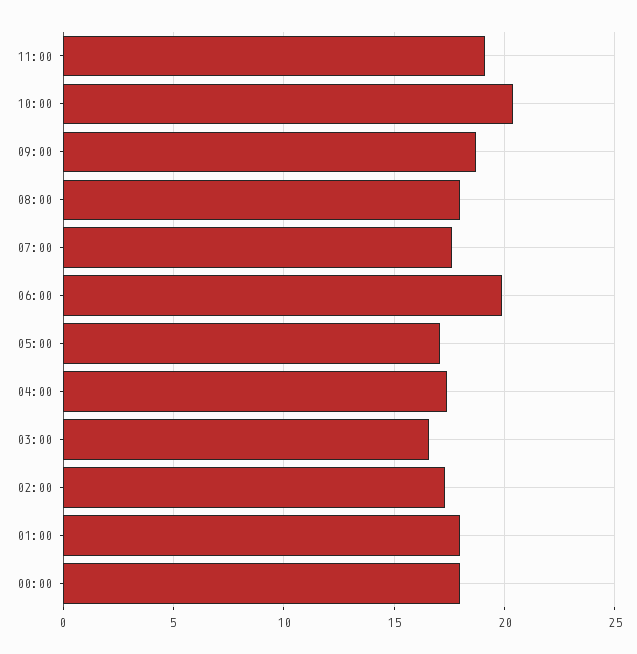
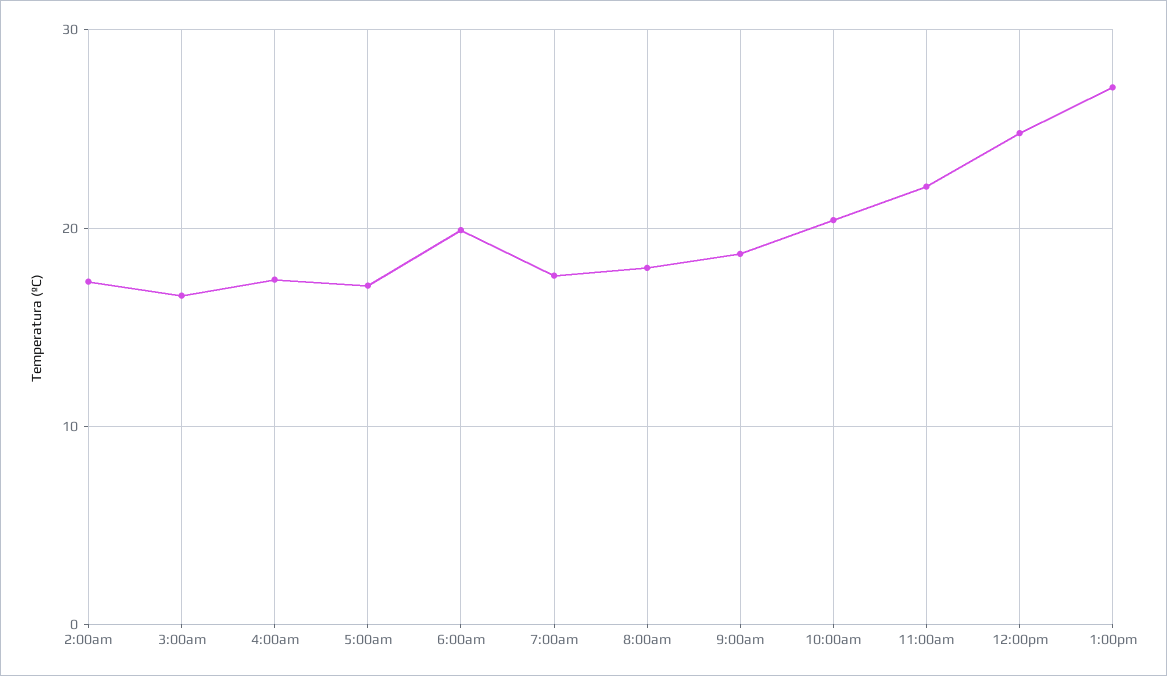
11:00: 19 -> 22
01:00: 18 -> none
00:00: 18 -> none
12:00pm: none -> 25
1:00pm: none -> 27

